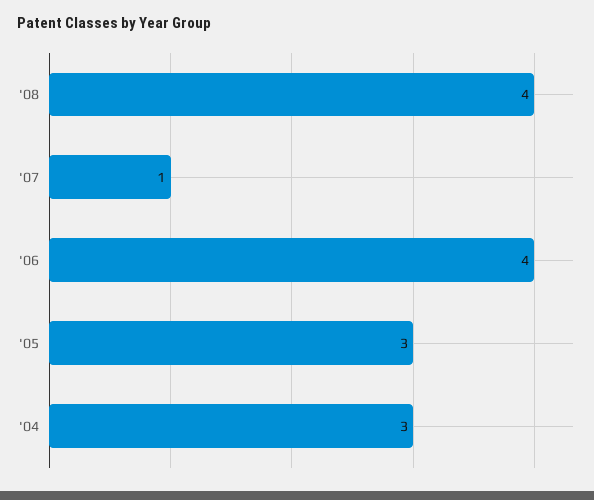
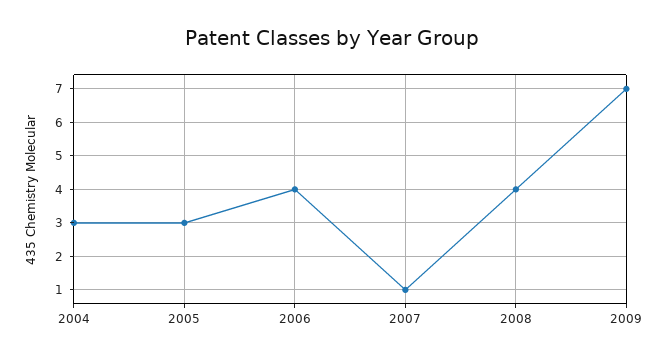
2009: none -> 7

